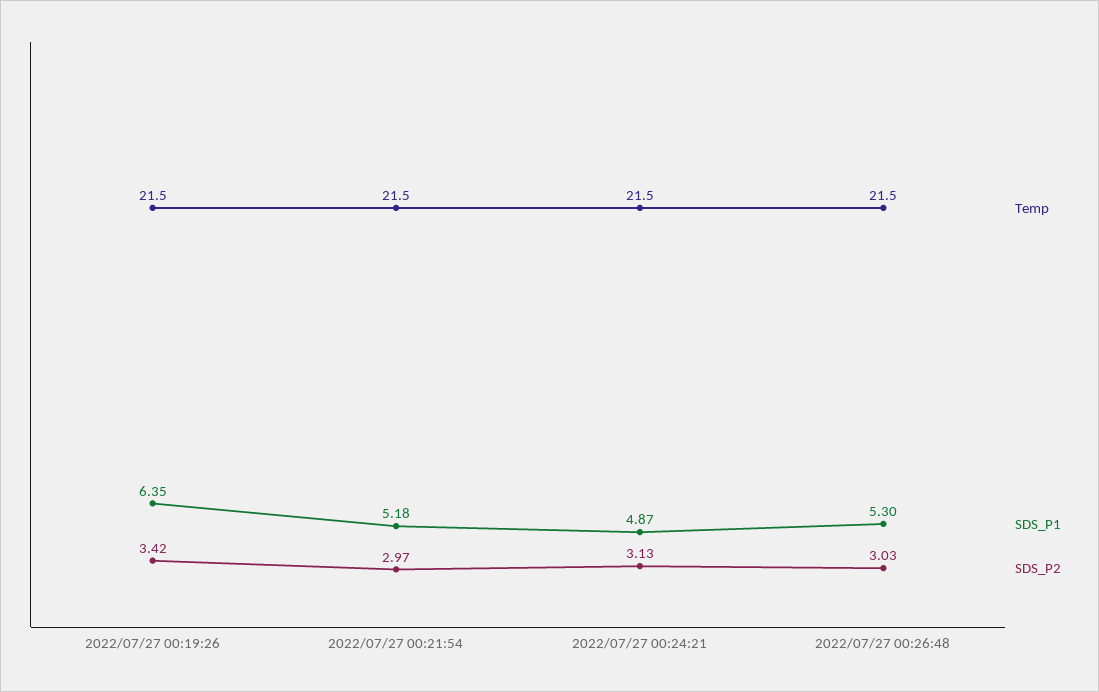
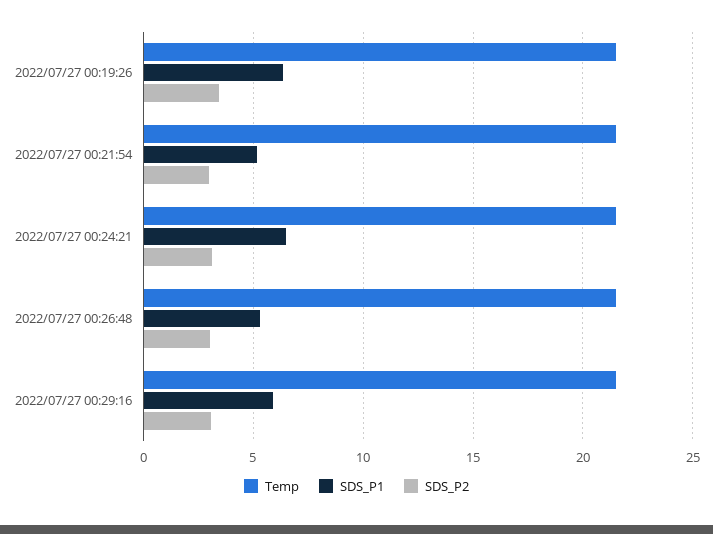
SDS_P1, 2022/07/27 00:24:21: 4.87 -> 6.5
Temp, 2022/07/27 00:29:16: none -> 21.5
SDS_P1, 2022/07/27 00:29:16: none -> 6
SDS_P2, 2022/07/27 00:29:16: none -> 3

